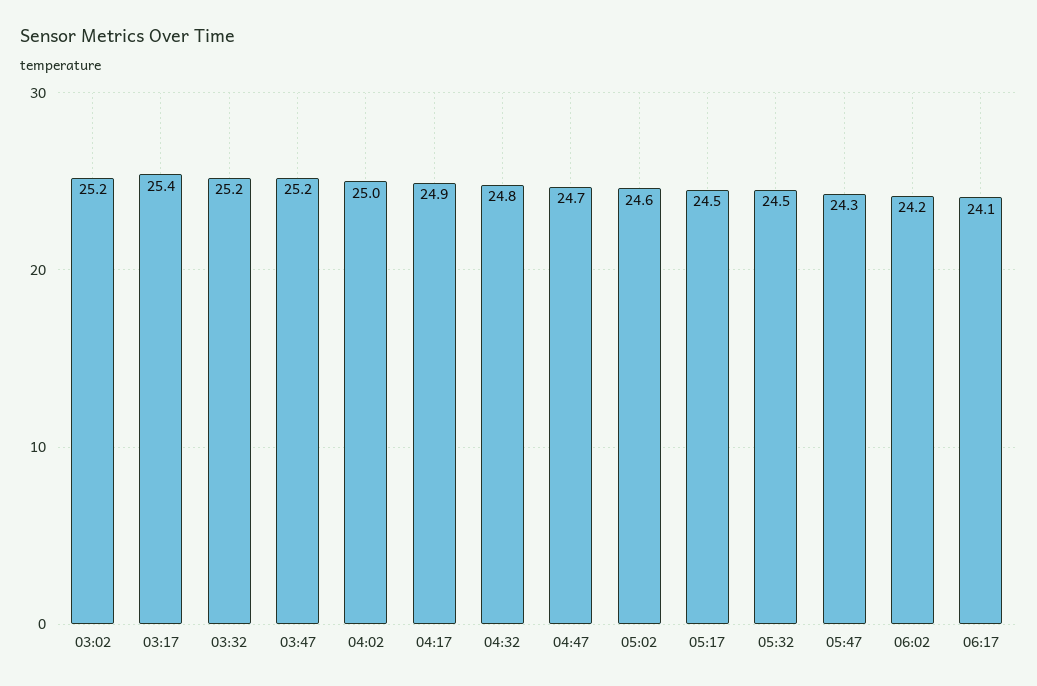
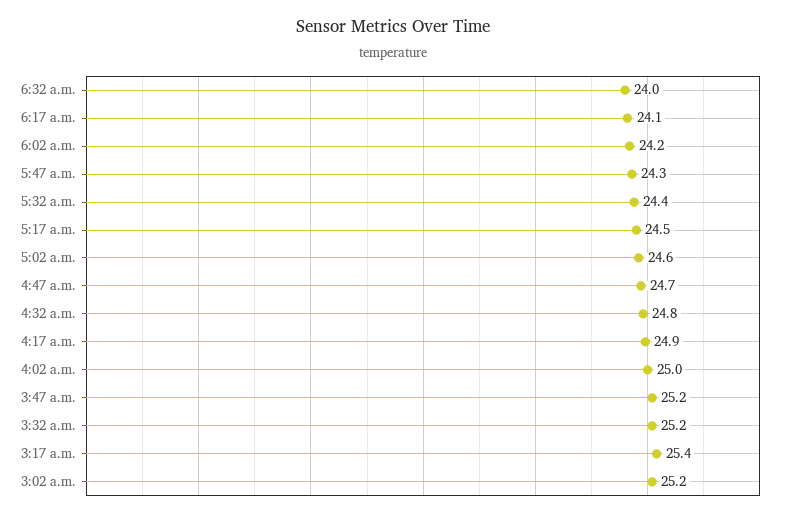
05:32: 24.5 -> 24.4
6:32 a.m.: none -> 24

